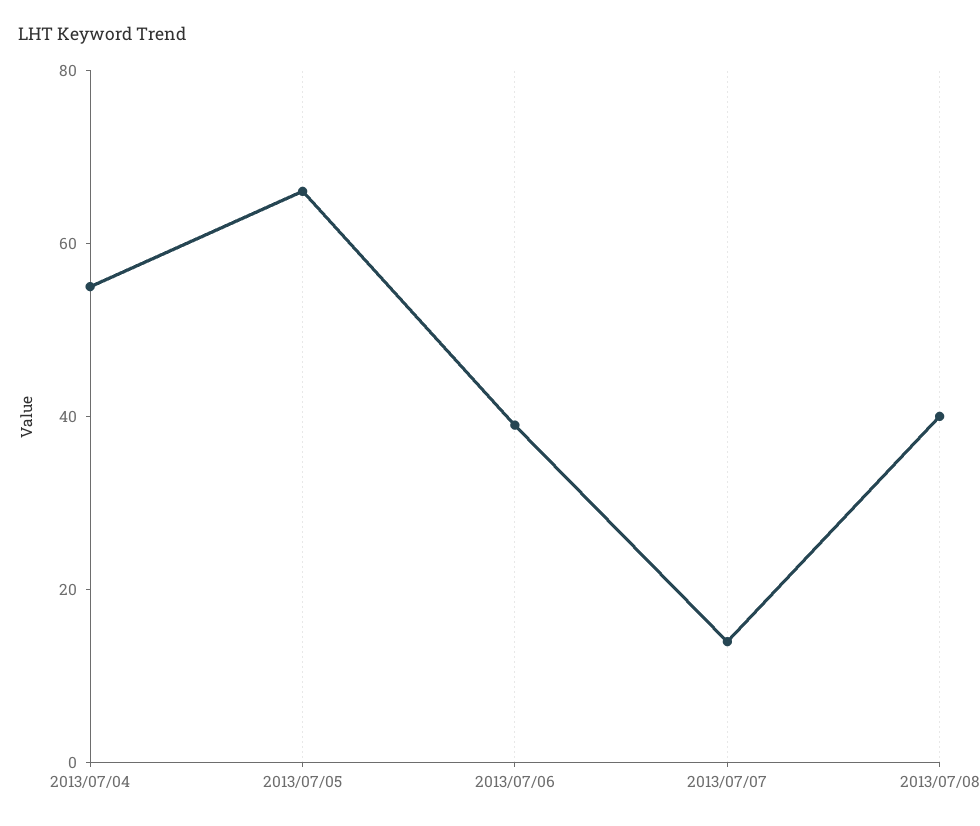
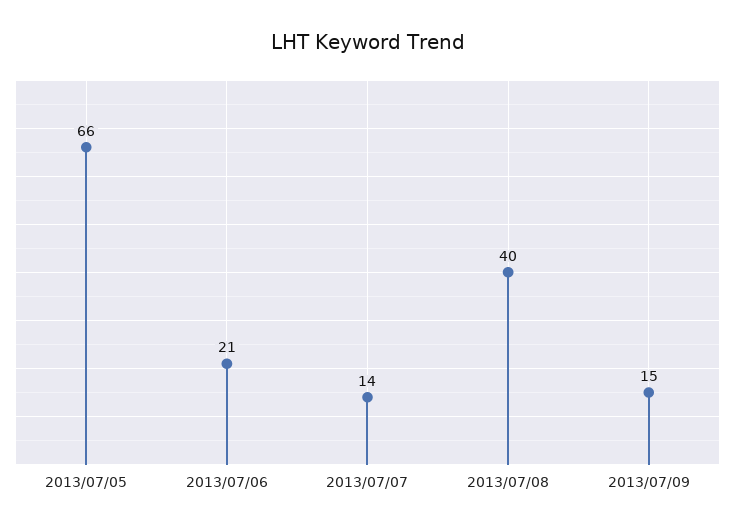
2013/07/04: 55 -> none
2013/07/06: 40 -> 21
2013/07/09: none -> 15

